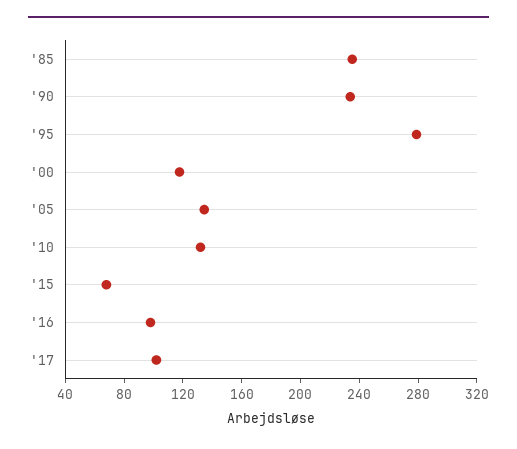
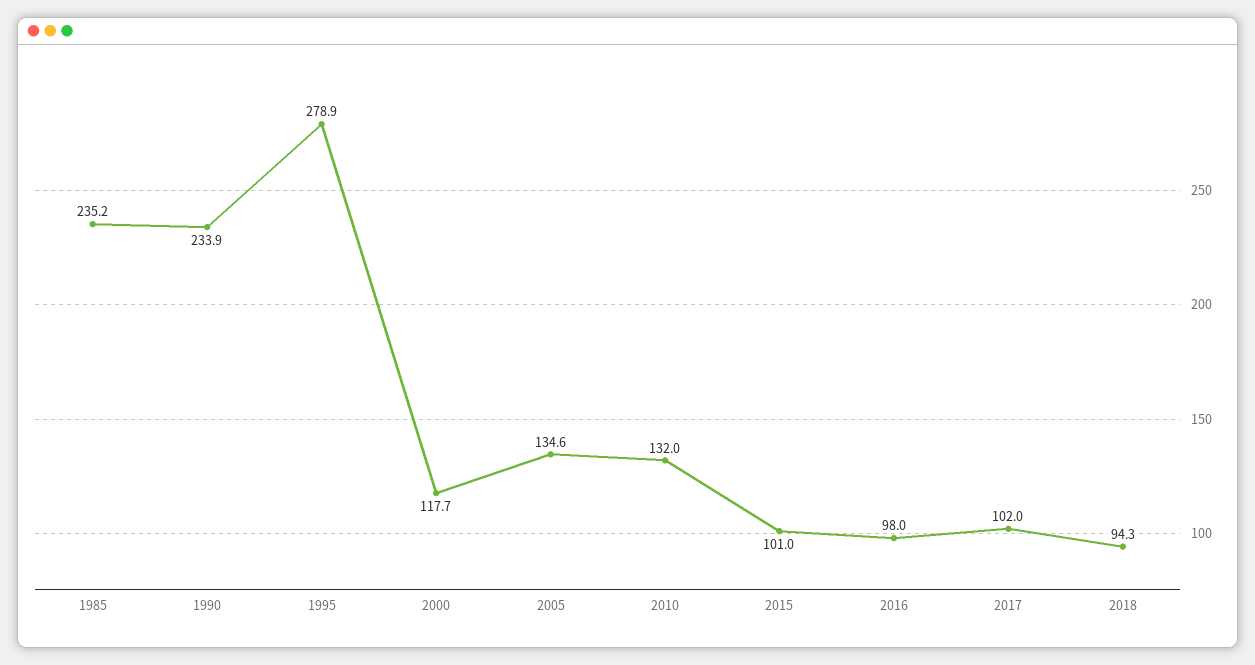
'15: 70 -> 101
2018: none -> 94.3

